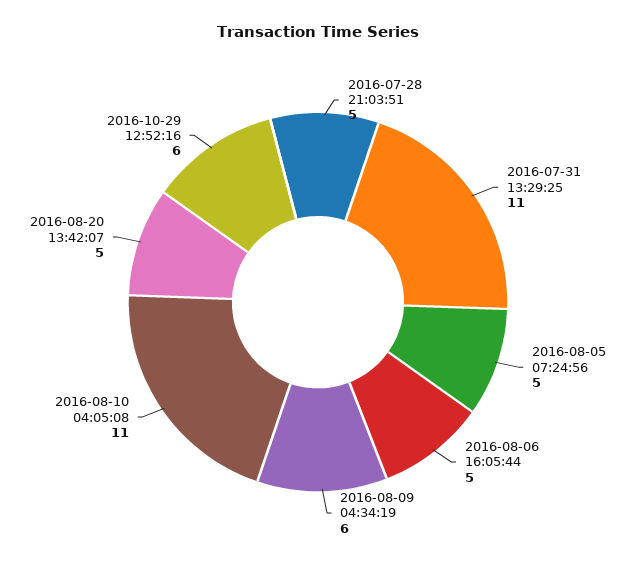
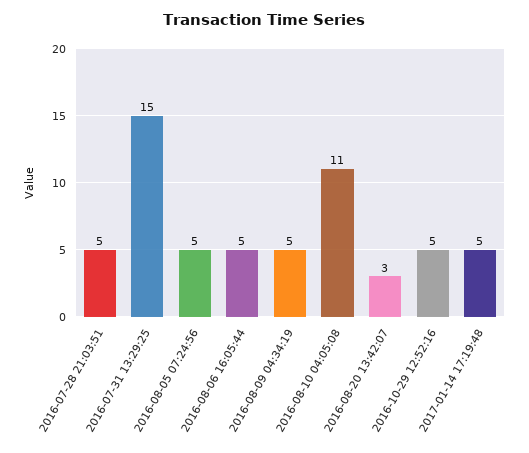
2016-07-31 13:29:25: 11 -> 15
2016-08-09 04:34:19: 6 -> 5
2016-08-20 13:42:07: 5 -> 3
2016-10-29 12:52:16: 6 -> 5
2017-01-14 17:19:48: none -> 5

